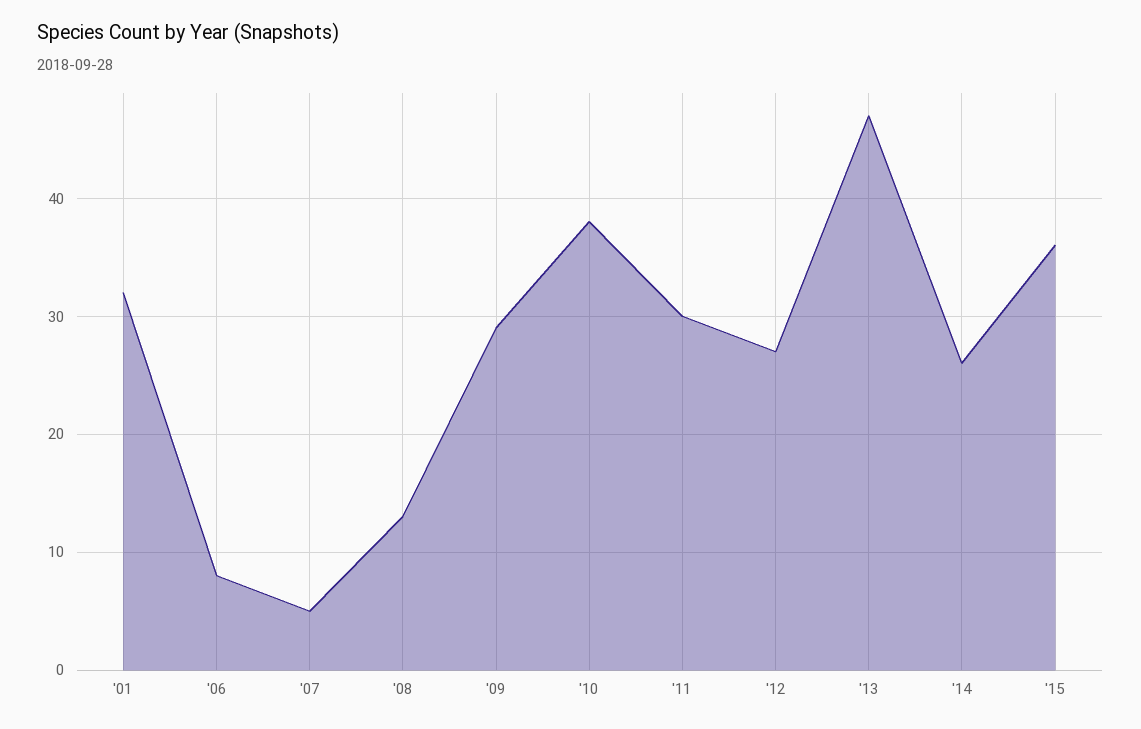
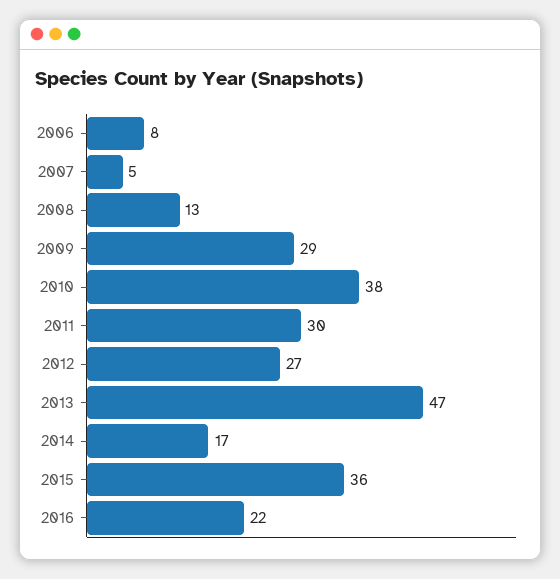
'01: 32 -> none
'14: 26 -> 17
2016: none -> 22

